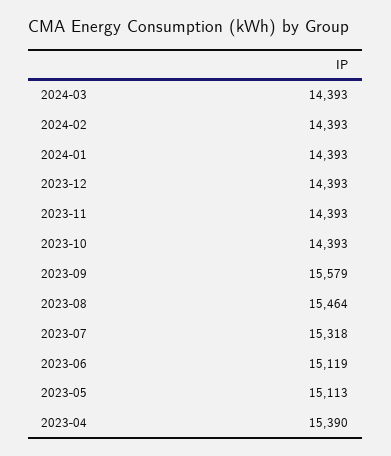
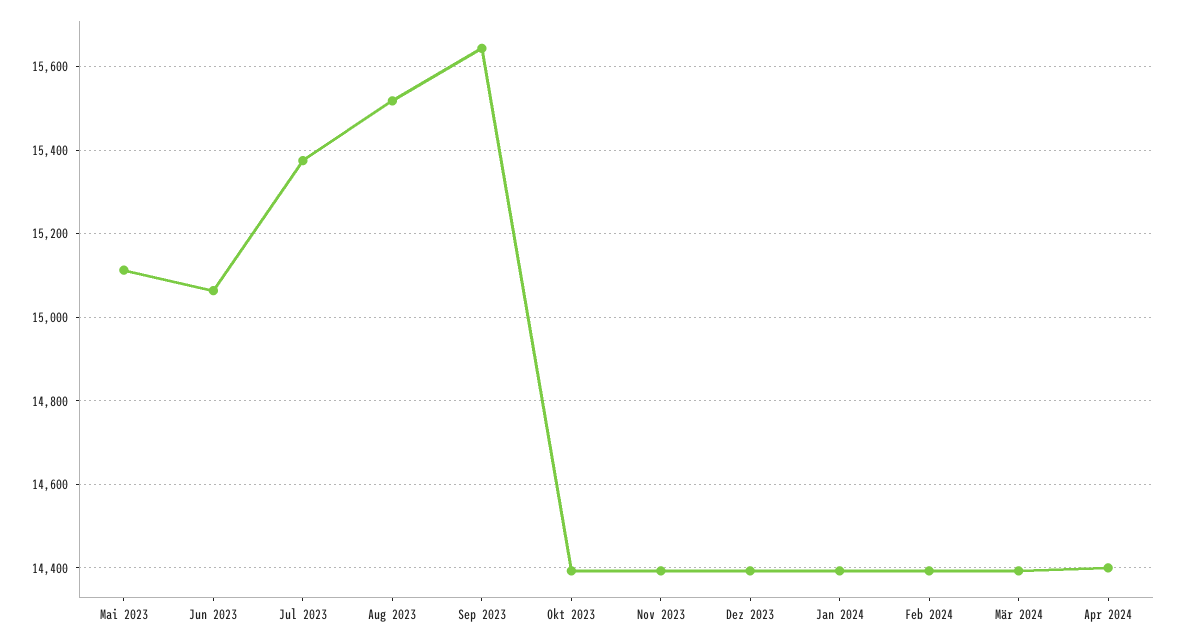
2023-09: 15579 -> 15640
2023-08: 15464 -> 15520
2023-07: 15318 -> 15380
2023-06: 15119 -> 15060
2023-04: 15390 -> none
Apr 2024: none -> 14400

